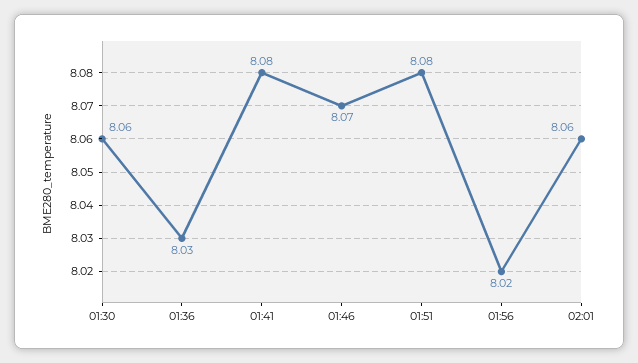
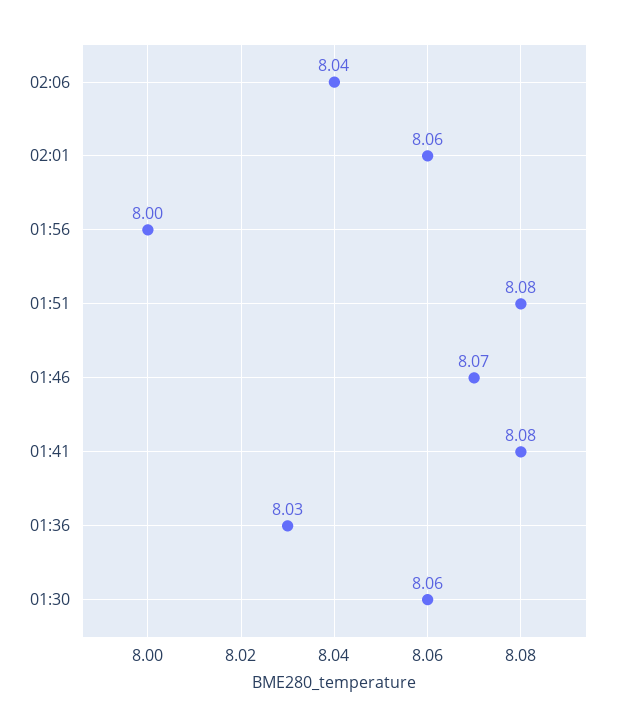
01:56: 8.02 -> 8
02:06: none -> 8.04

